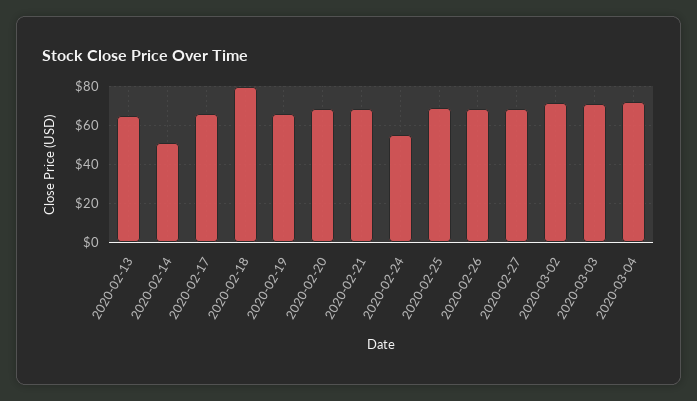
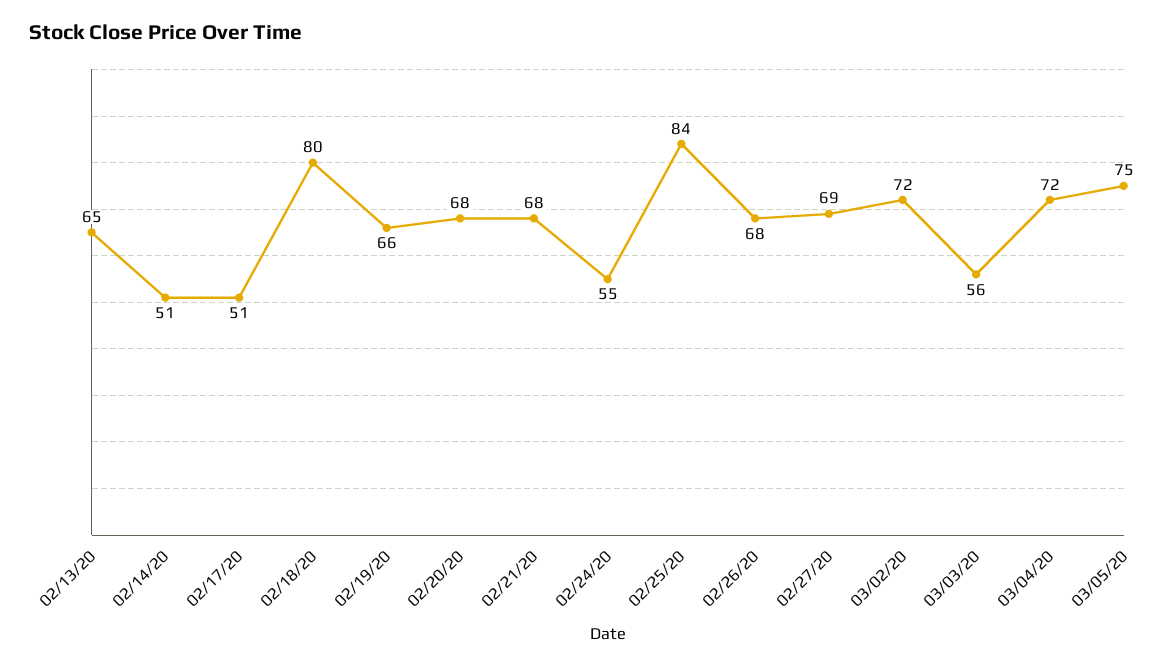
2020-02-17: 65 -> 51
2020-02-25: 70 -> 84
2020-03-03: 70 -> 56
03/05/20: none -> 75

